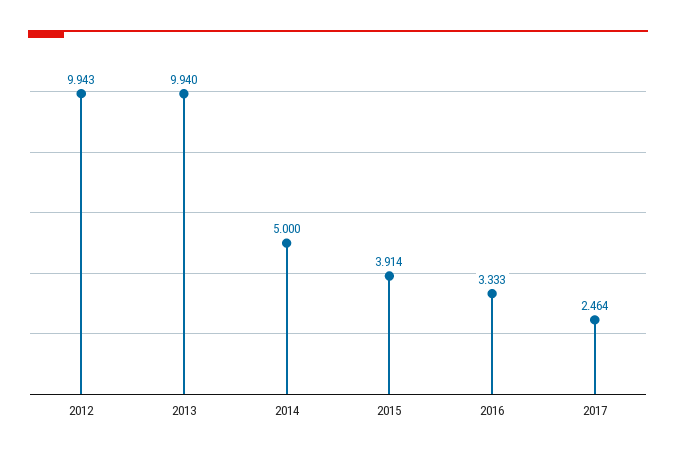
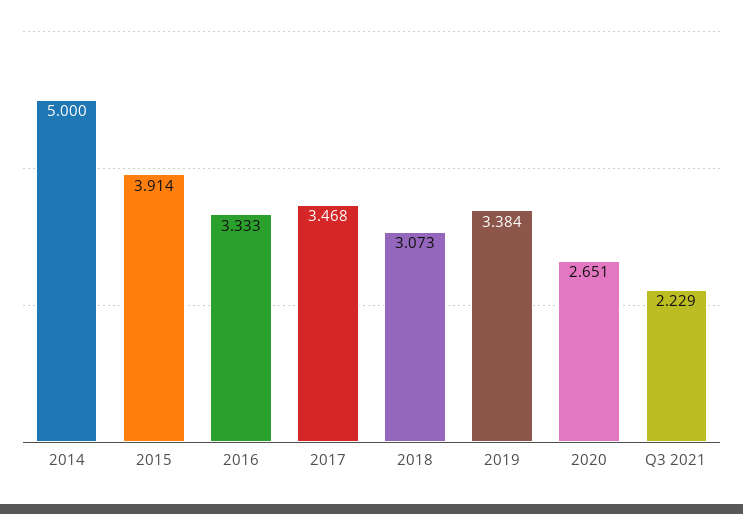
2012: 9.943 -> none
2013: 9.94 -> none
2017: 2.464 -> 3.468
2018: none -> 3.073
2019: none -> 3.384
2020: none -> 2.651
Q3 2021: none -> 2.229

